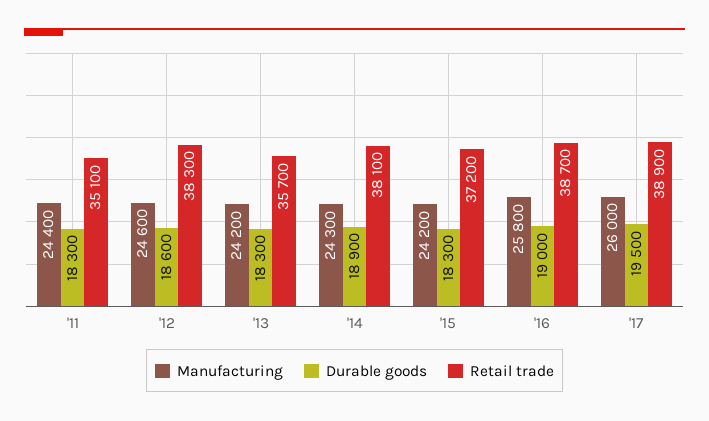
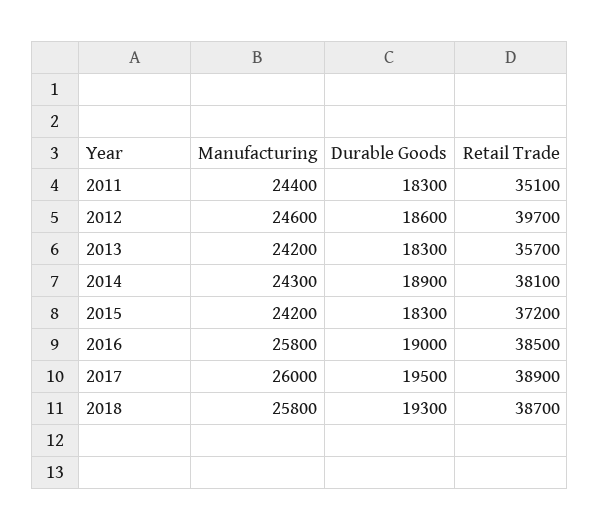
Retail trade, '12: 38300 -> 39700
Retail trade, '16: 38700 -> 38500
Manufacturing, 2018: none -> 25800
Durable goods, 2018: none -> 19300
Retail trade, 2018: none -> 38700

